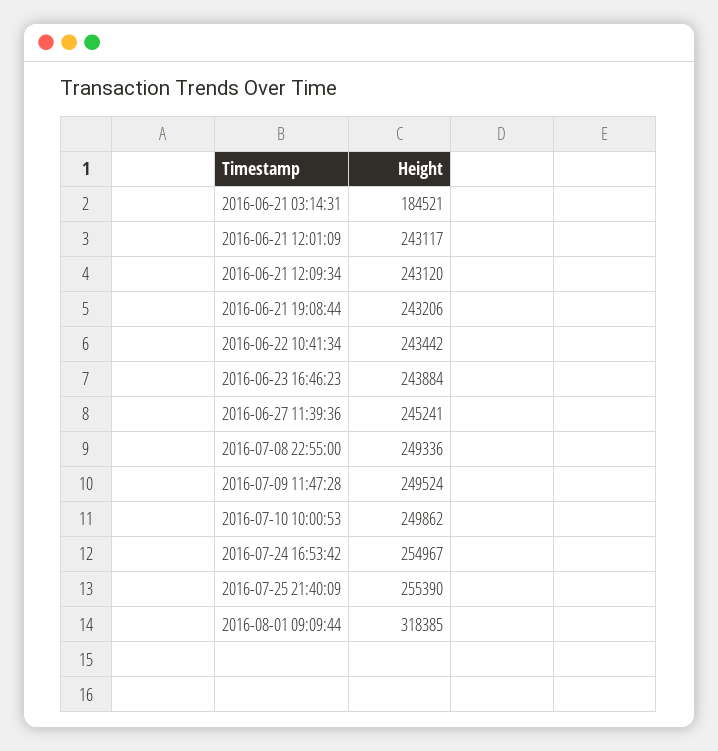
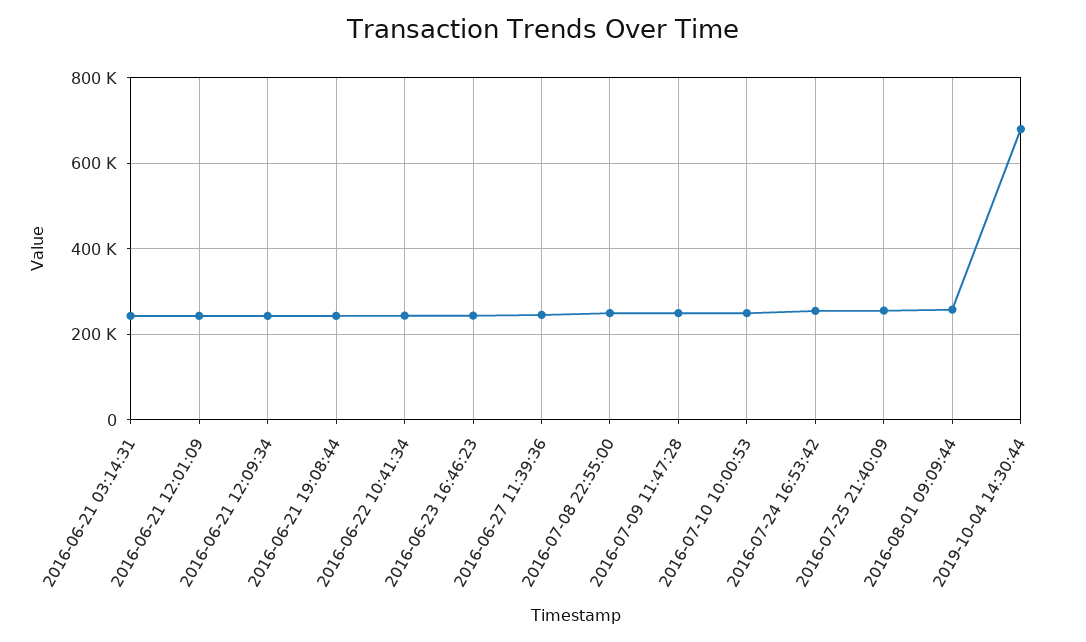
2016-06-21 03:14:31: 184521 -> 240000
2016-08-01 09:09:44: 318385 -> 260000
2019-10-04 14:30:44: none -> 680000

